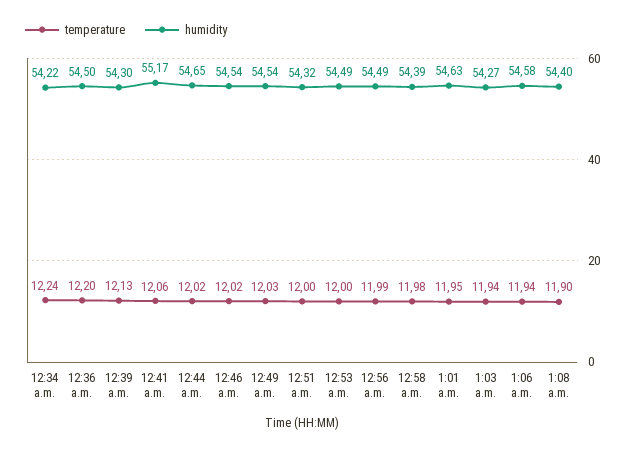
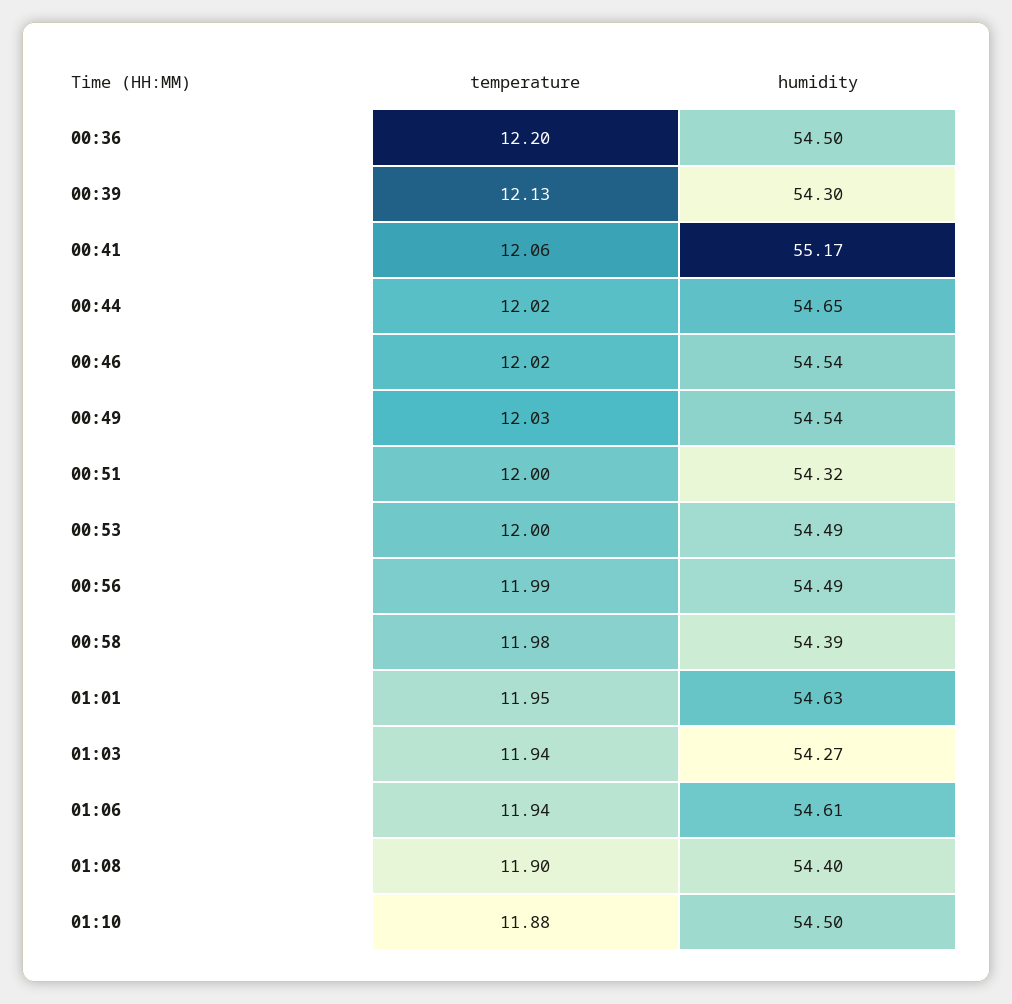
temperature, 12:34 a.m.: 12.24 -> none
humidity, 12:34 a.m.: 54.22 -> none
humidity, 1:06 a.m.: 54.58 -> 54.61
temperature, 01:10: none -> 11.88
humidity, 01:10: none -> 54.5

